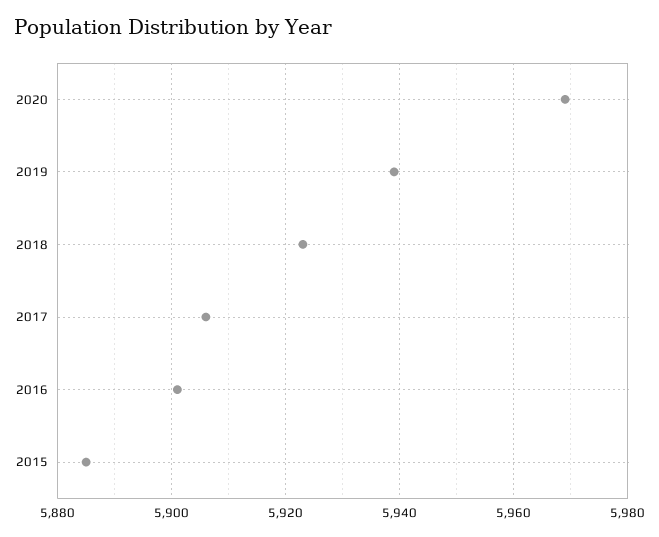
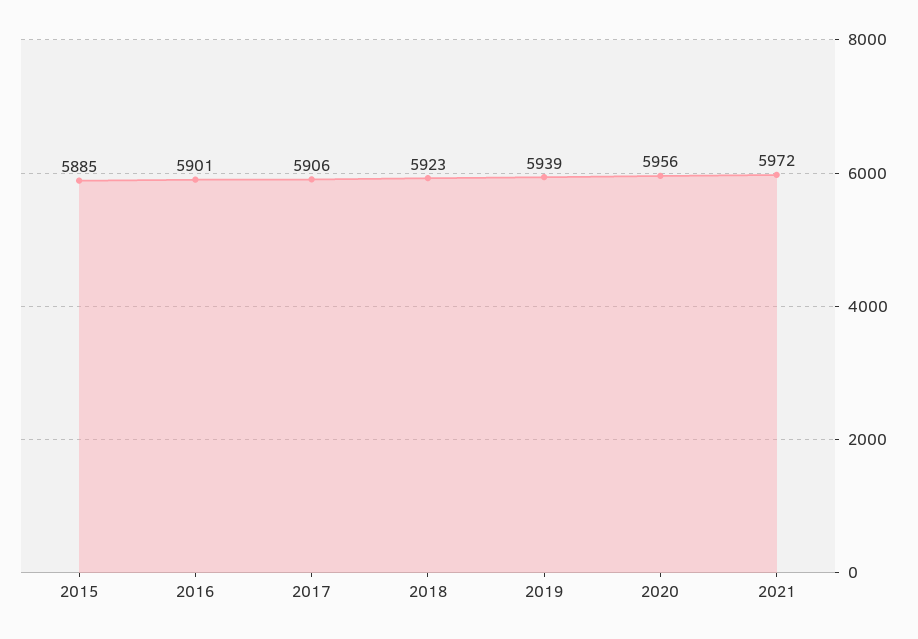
2020: 5970 -> 5956
2021: none -> 5972

